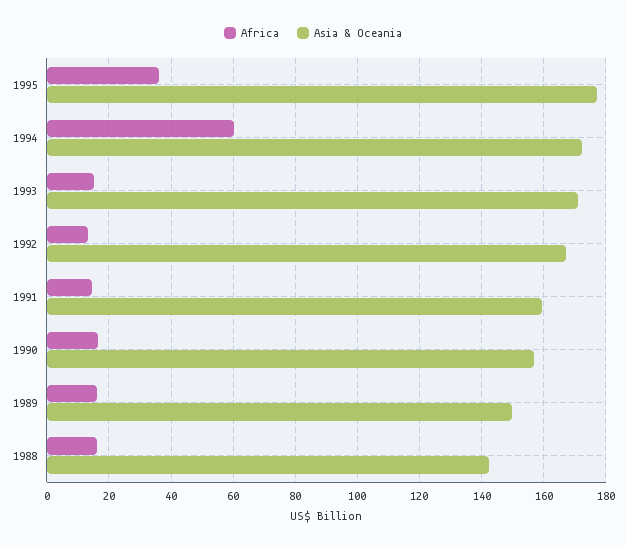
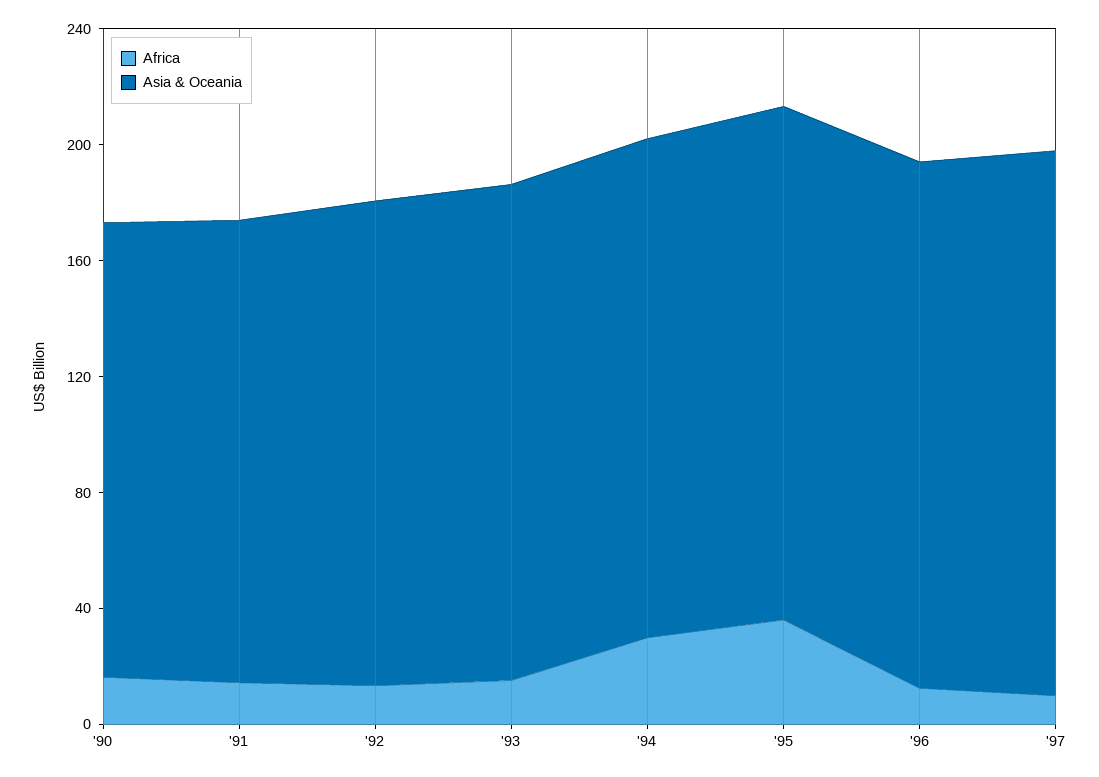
Africa, 1994: 60 -> 30
Africa, 1989: 16 -> none
Asia & Oceania, 1989: 150 -> none
Africa, 1988: 16 -> none
Asia & Oceania, 1988: 142 -> none
Africa, '96: none -> 10
Asia & Oceania, '96: none -> 180
Africa, '97: none -> 10
Asia & Oceania, '97: none -> 190

